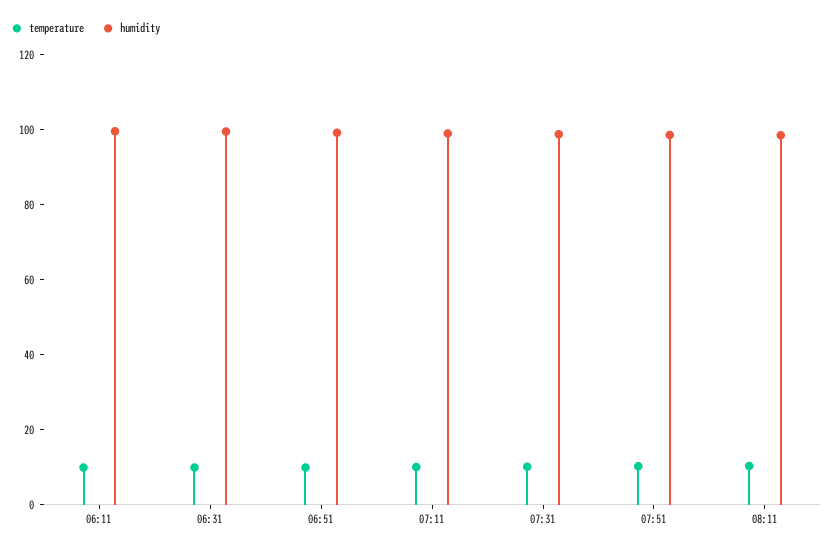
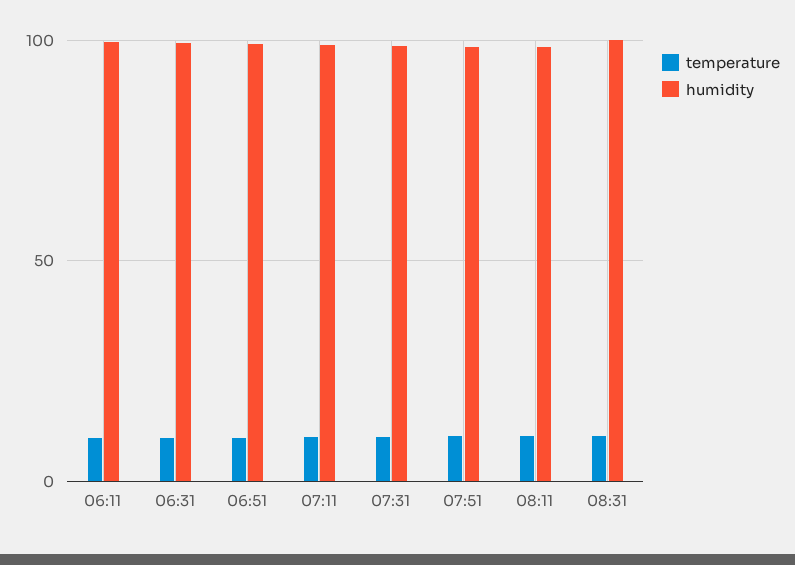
temperature, 08:31: none -> 10
humidity, 08:31: none -> 100

